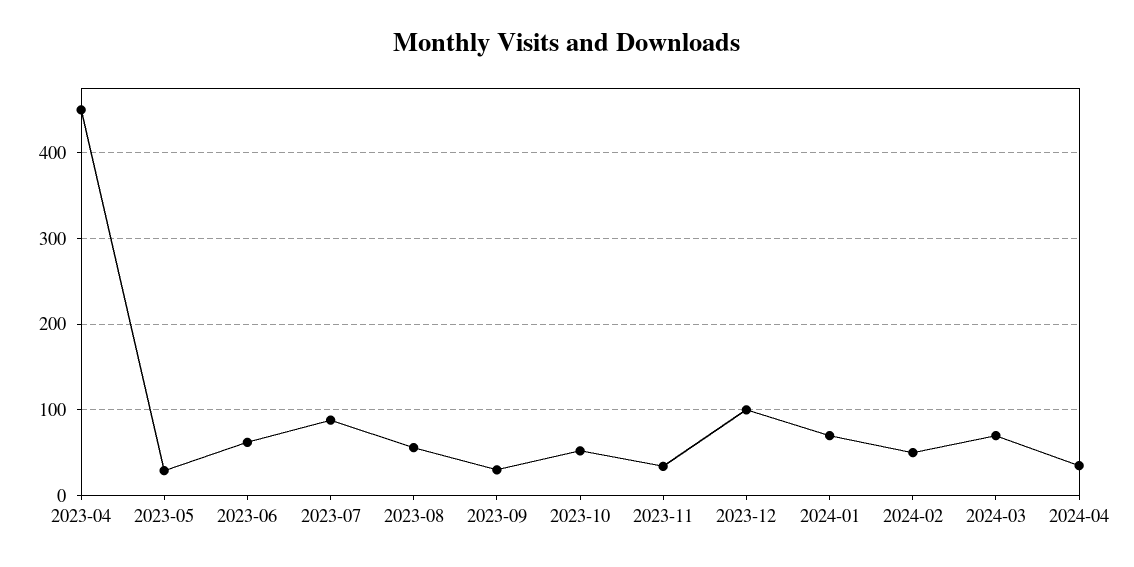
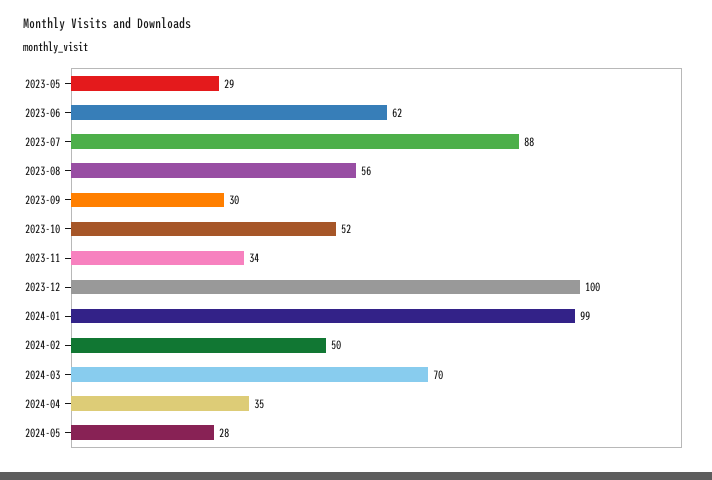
2023-04: 450 -> none
2024-01: 70 -> 99
2024-05: none -> 28

